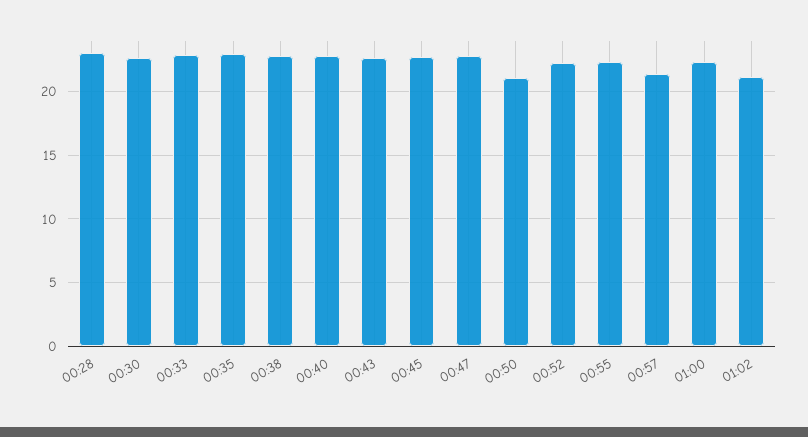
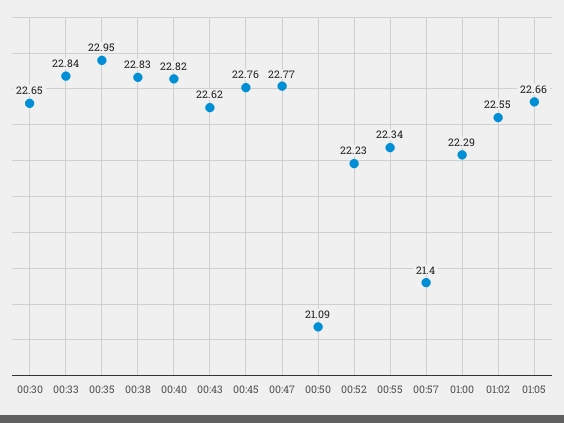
00:28: 23 -> none
01:02: 21 -> 22.55
01:05: none -> 22.66

